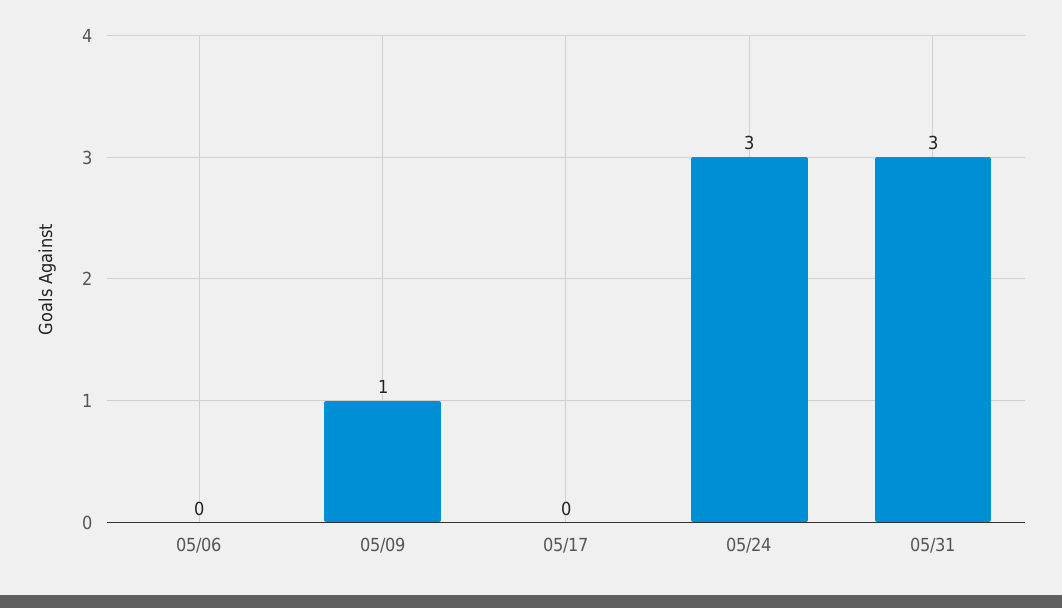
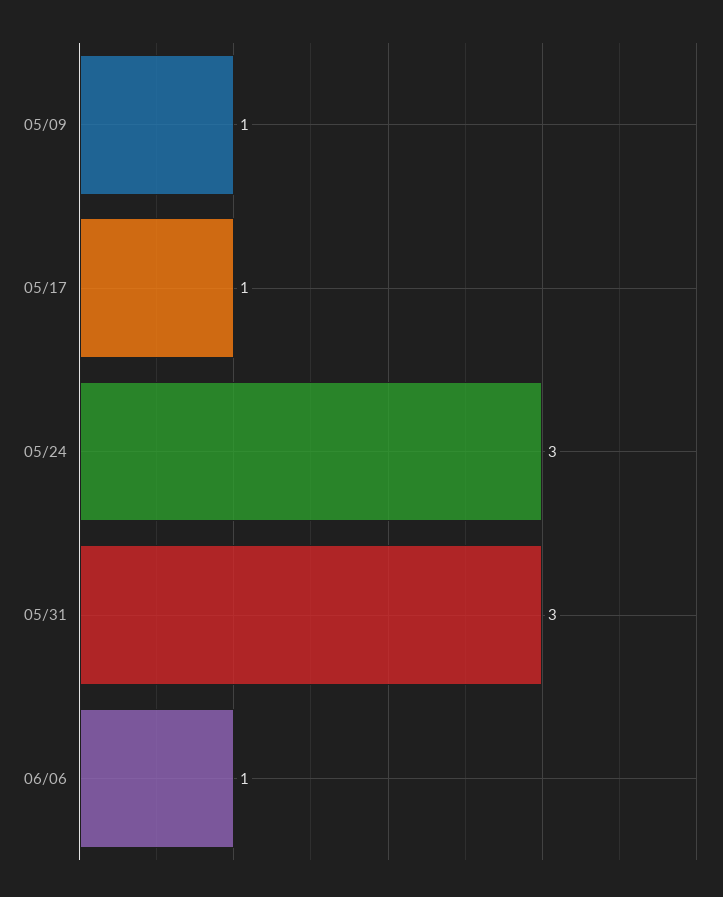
05/06: 0 -> none
05/17: 0 -> 1
06/06: none -> 1

